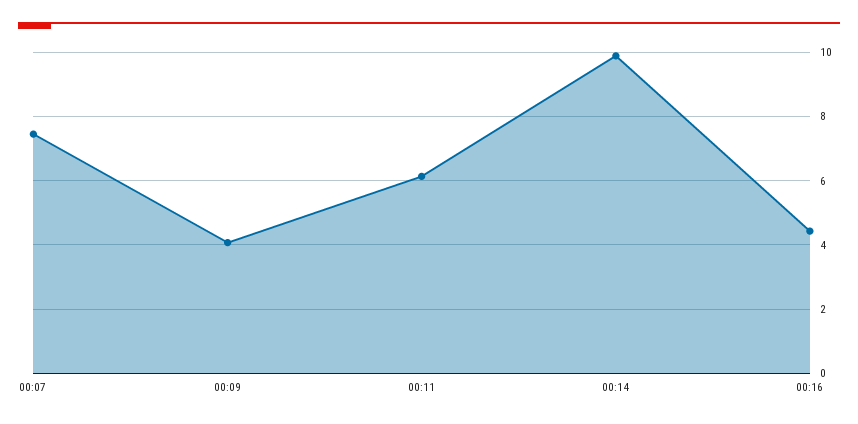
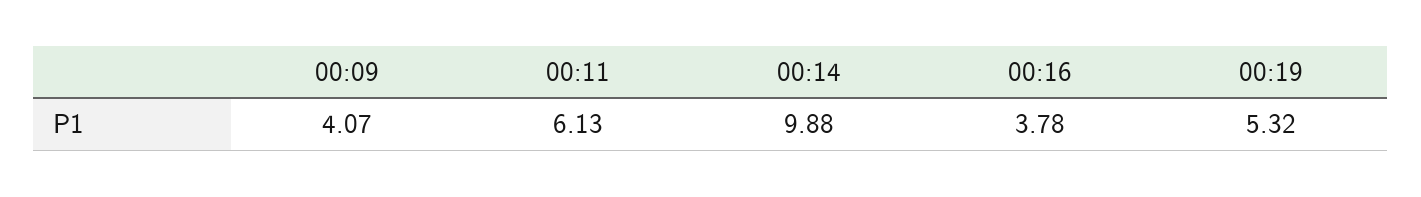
00:07: 7.4 -> none
00:16: 4.4 -> 3.78
00:19: none -> 5.32

